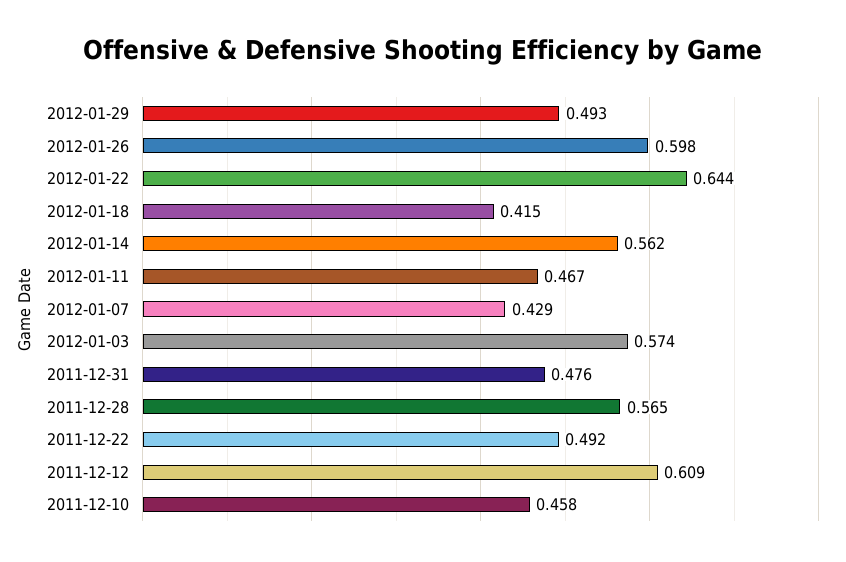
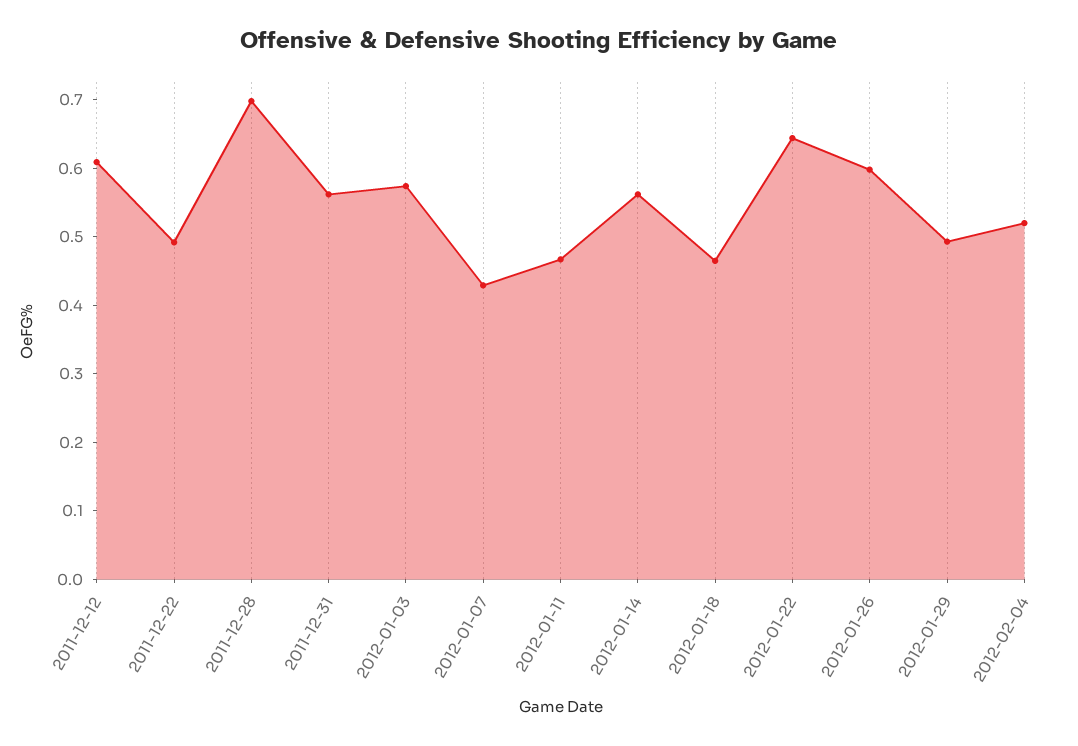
2012-01-18: 0.415 -> 0.46
2011-12-31: 0.476 -> 0.56
2011-12-28: 0.565 -> 0.7
2011-12-10: 0.458 -> none
2012-02-04: none -> 0.52

